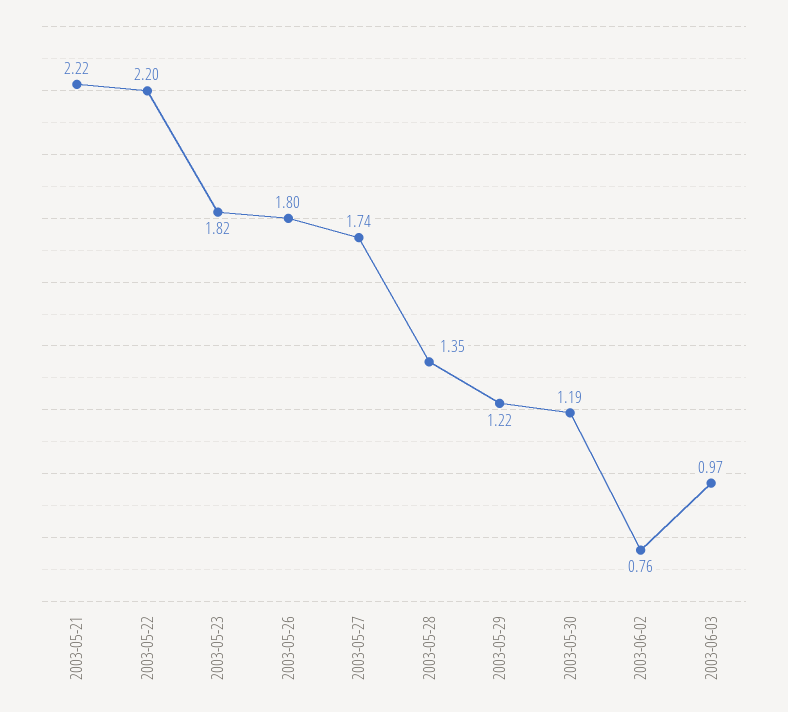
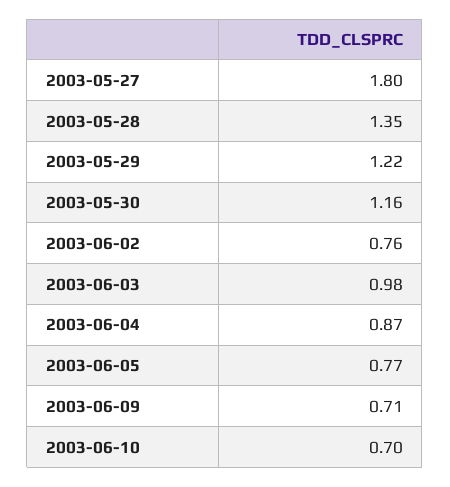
2003-05-21: 2.22 -> none
2003-05-22: 2.2 -> none
2003-05-23: 1.82 -> none
2003-05-26: 1.8 -> none
2003-05-27: 1.74 -> 1.8
2003-05-30: 1.19 -> 1.16
2003-06-03: 0.97 -> 0.98
2003-06-04: none -> 0.87
2003-06-05: none -> 0.77
2003-06-09: none -> 0.71
2003-06-10: none -> 0.7

